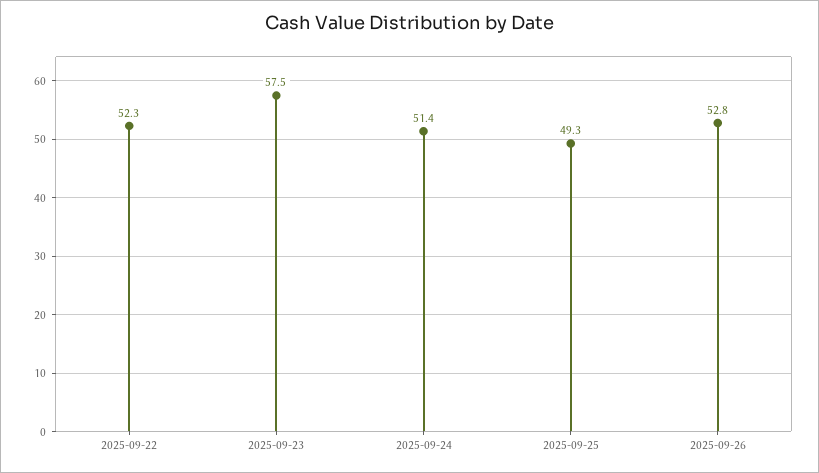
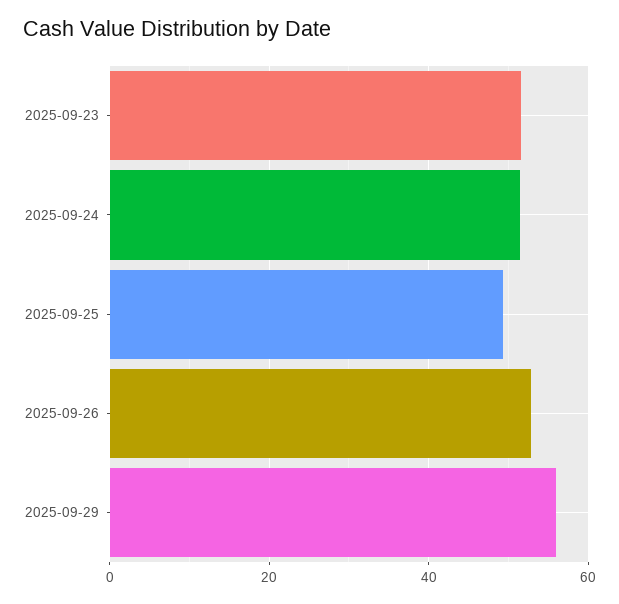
2025-09-22: 52.3 -> none
2025-09-23: 57.5 -> 52
2025-09-29: none -> 56

